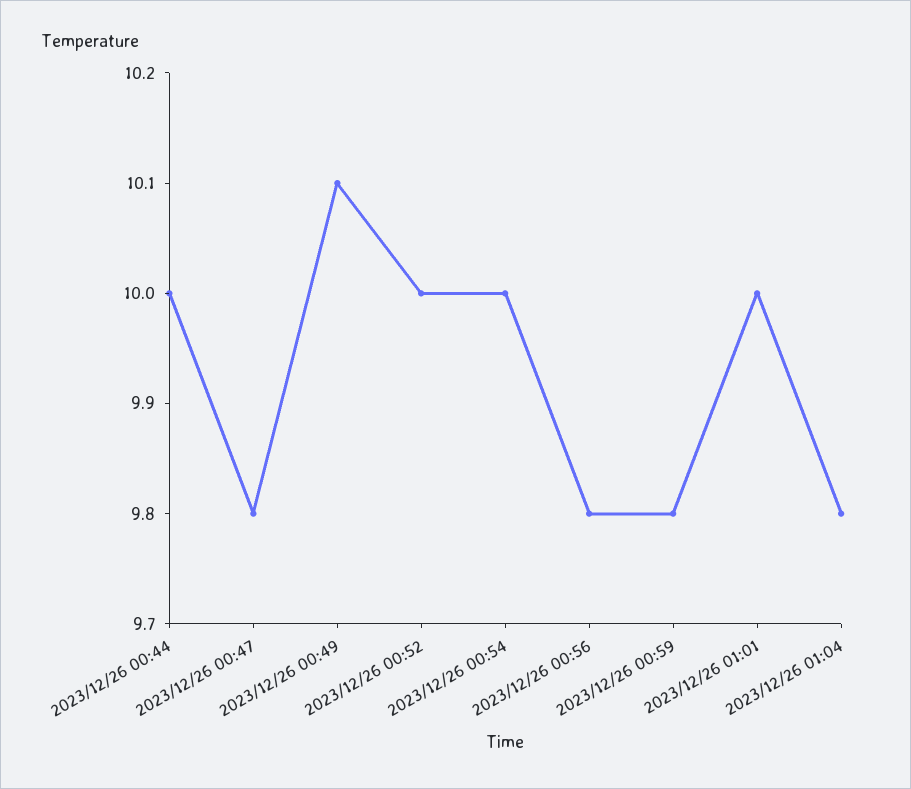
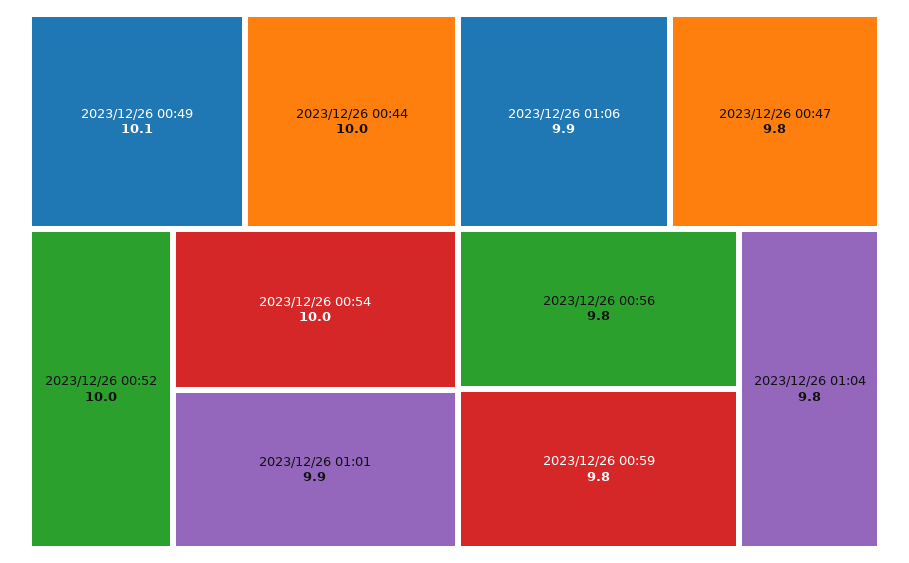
2023/12/26 01:01: 10 -> 9.9
2023/12/26 01:06: none -> 9.9

